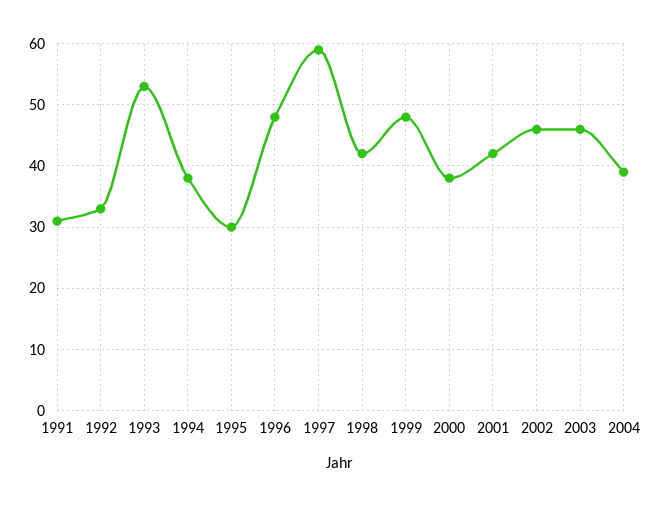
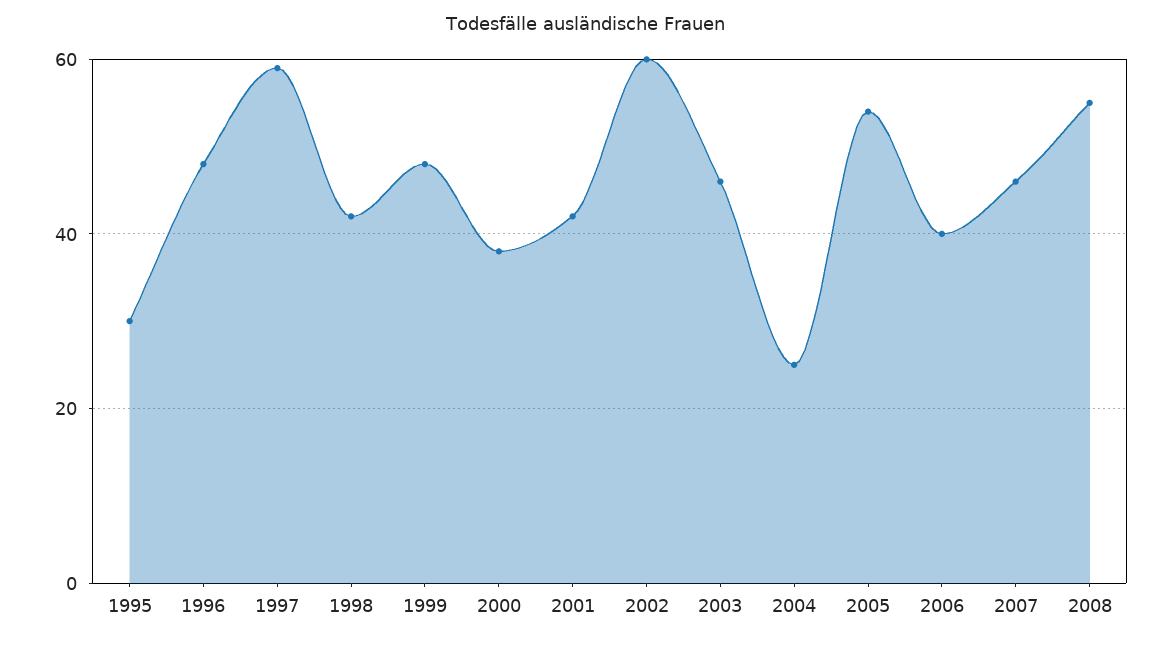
1991: 31 -> none
1992: 33 -> none
1993: 53 -> none
1994: 38 -> none
2002: 46 -> 60
2004: 39 -> 25
2005: none -> 55
2006: none -> 40
2007: none -> 45
2008: none -> 55

